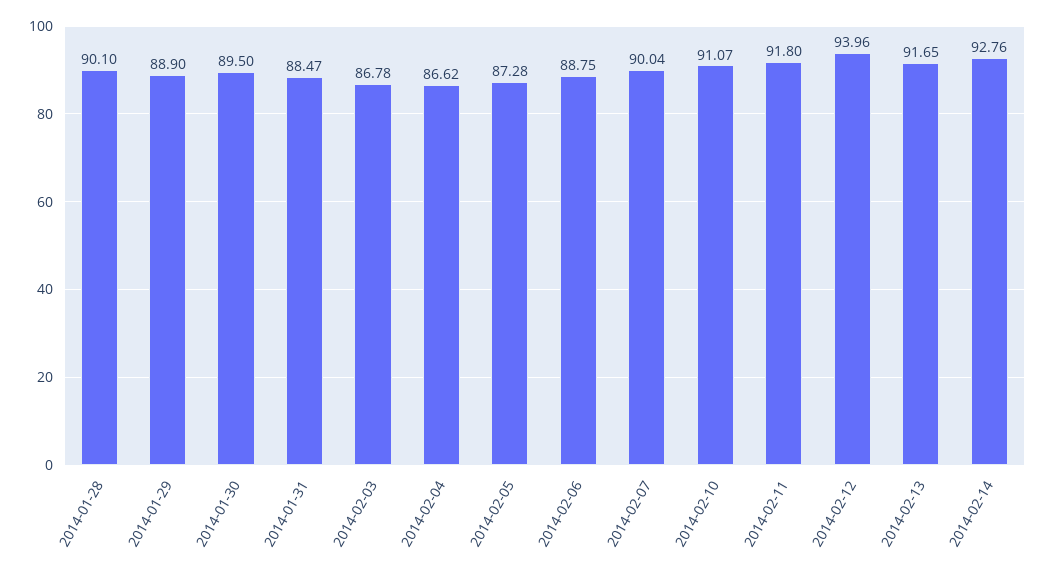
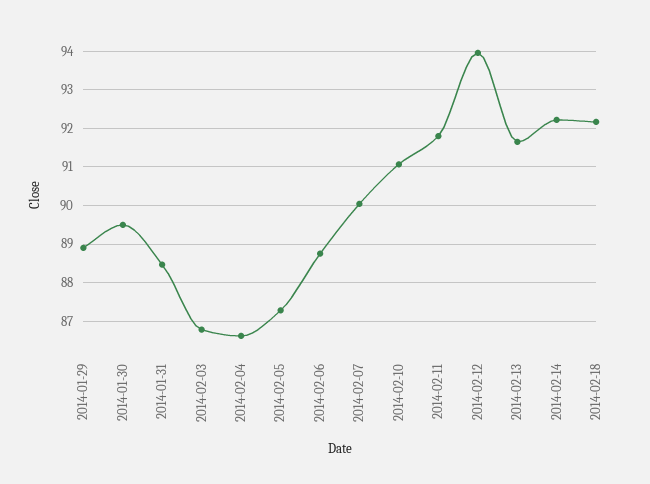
2014-01-28: 90.1 -> none
2014-02-14: 92.76 -> 92.2
2014-02-18: none -> 92.2

